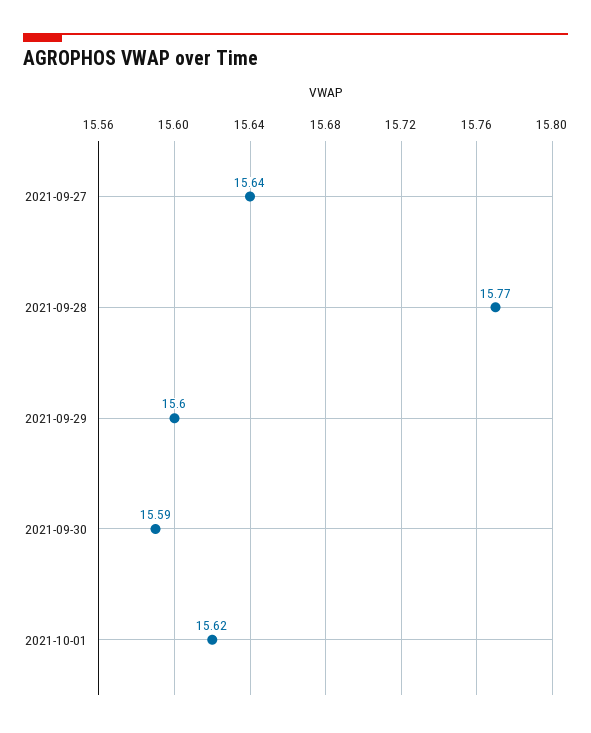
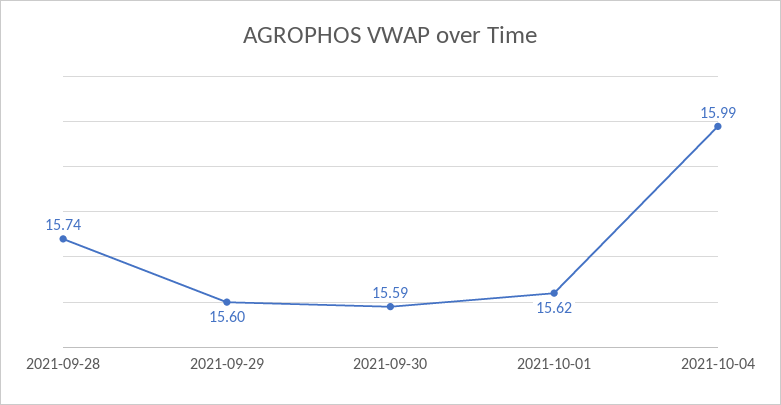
2021-09-27: 15.64 -> none
2021-09-28: 15.77 -> 15.74
2021-10-04: none -> 15.99

